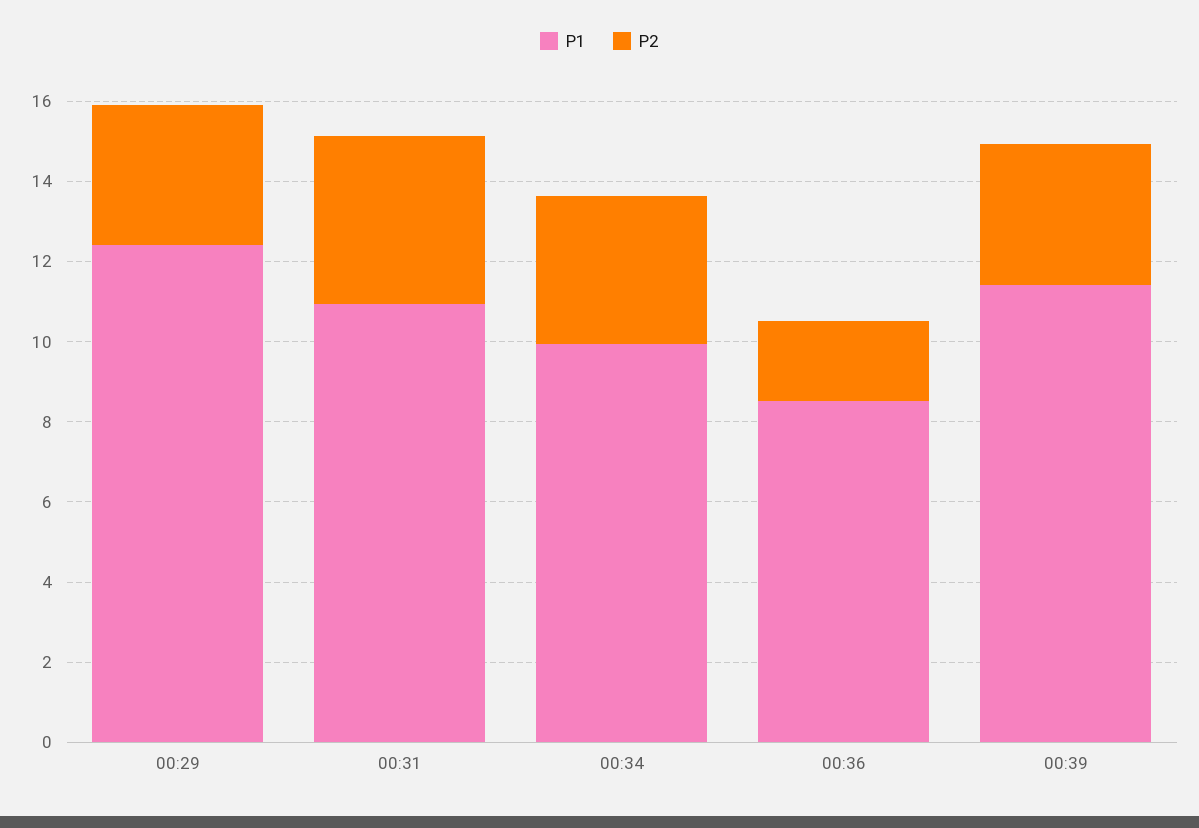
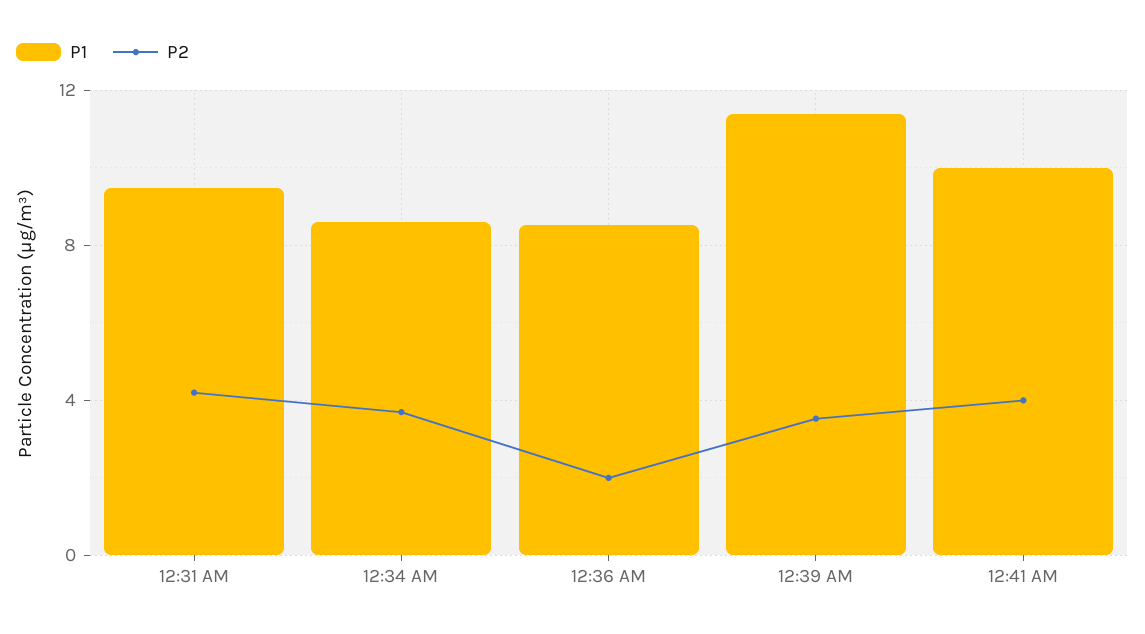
P1, 00:29: 12.5 -> none
P2, 00:29: 3.5 -> none
P1, 00:31: 11 -> 9.5
P1, 00:34: 10 -> 8.5
P1, 12:41 AM: none -> 10
P2, 12:41 AM: none -> 4

